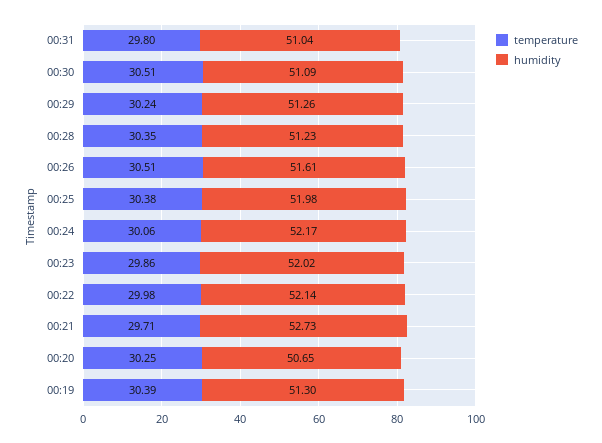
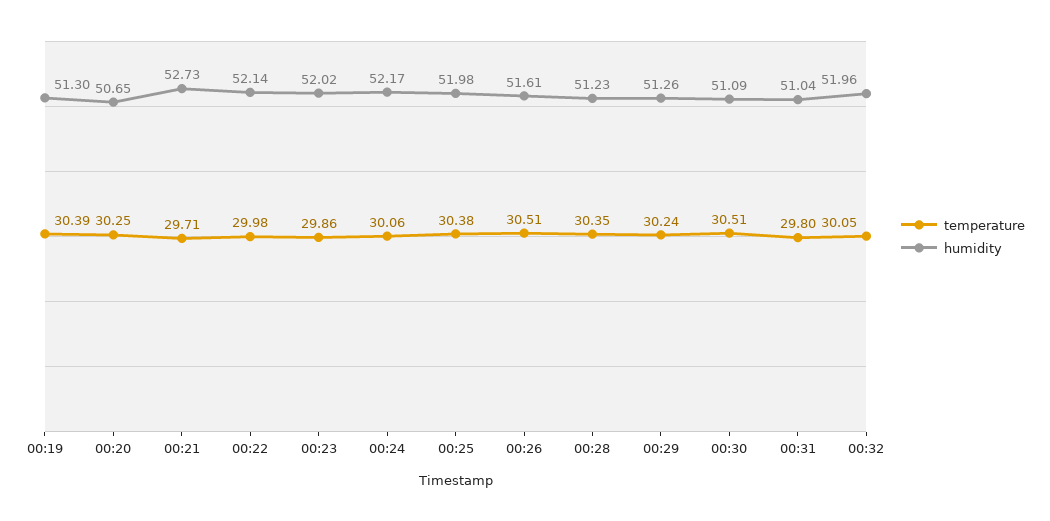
temperature, 00:32: none -> 30.05
humidity, 00:32: none -> 51.96

